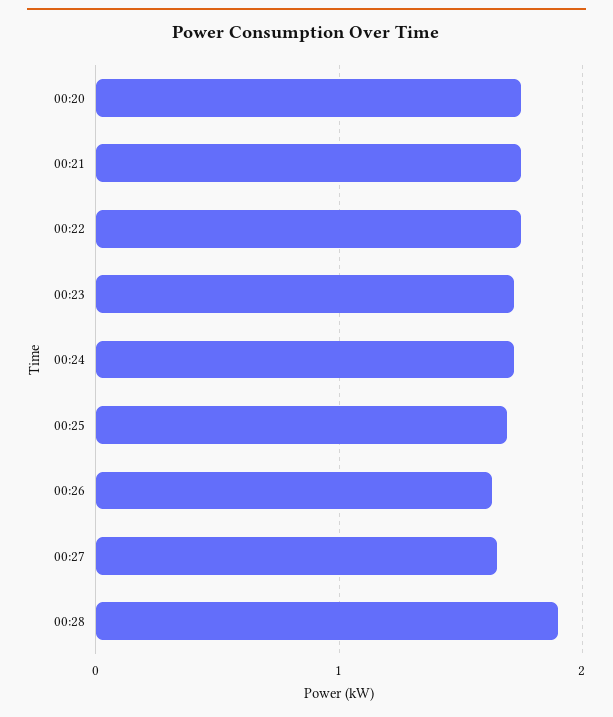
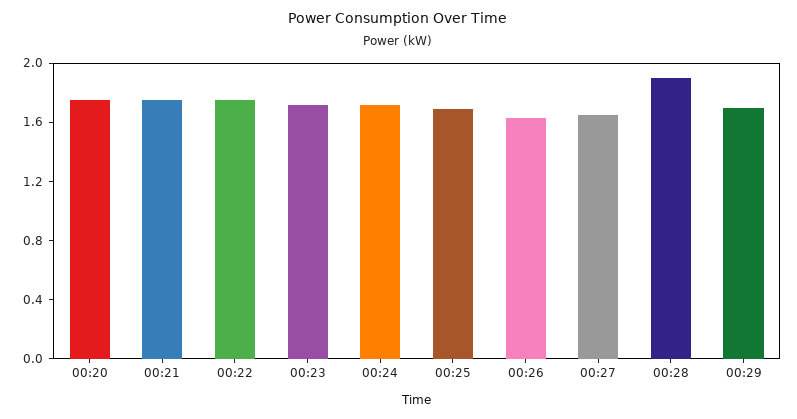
00:29: none -> 1.7

